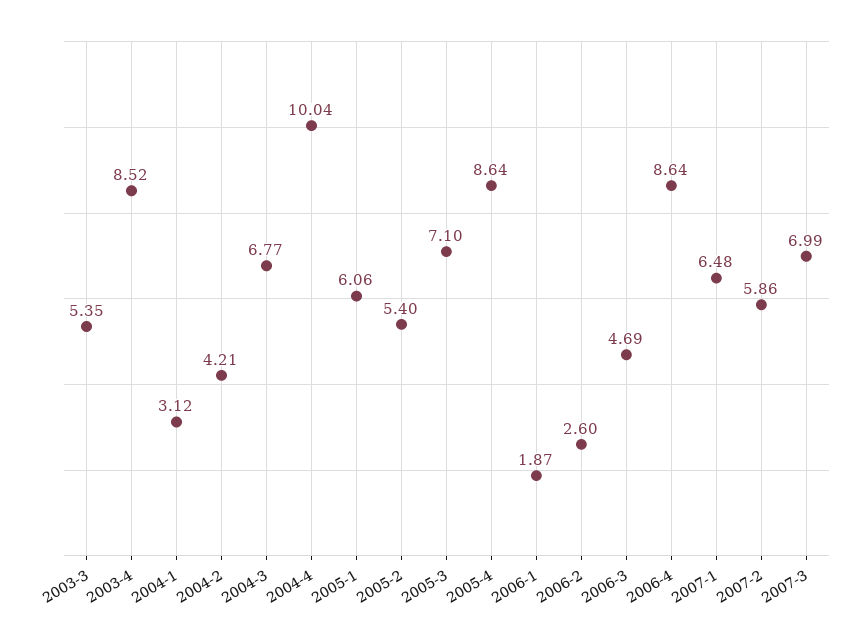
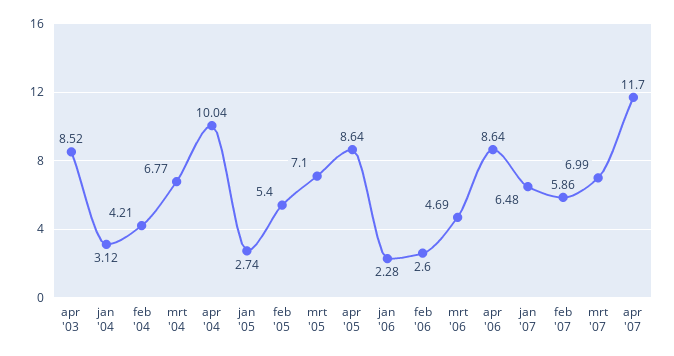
2003-3: 5.35 -> none
2005-1: 6.06 -> 2.74
2006-1: 1.87 -> 2.28
apr '07: none -> 11.7

